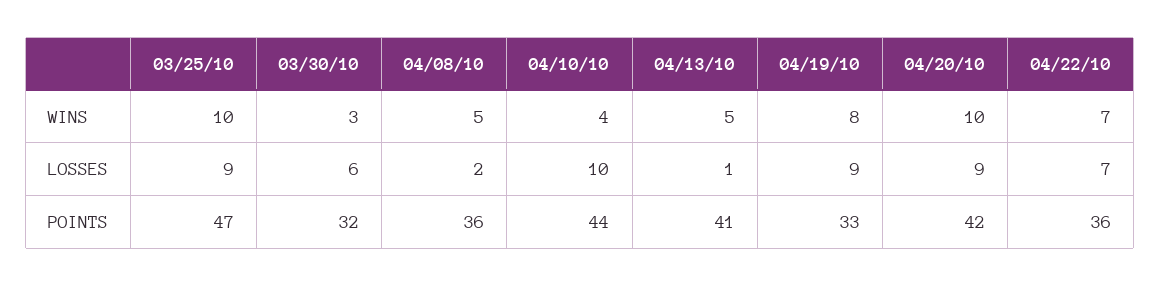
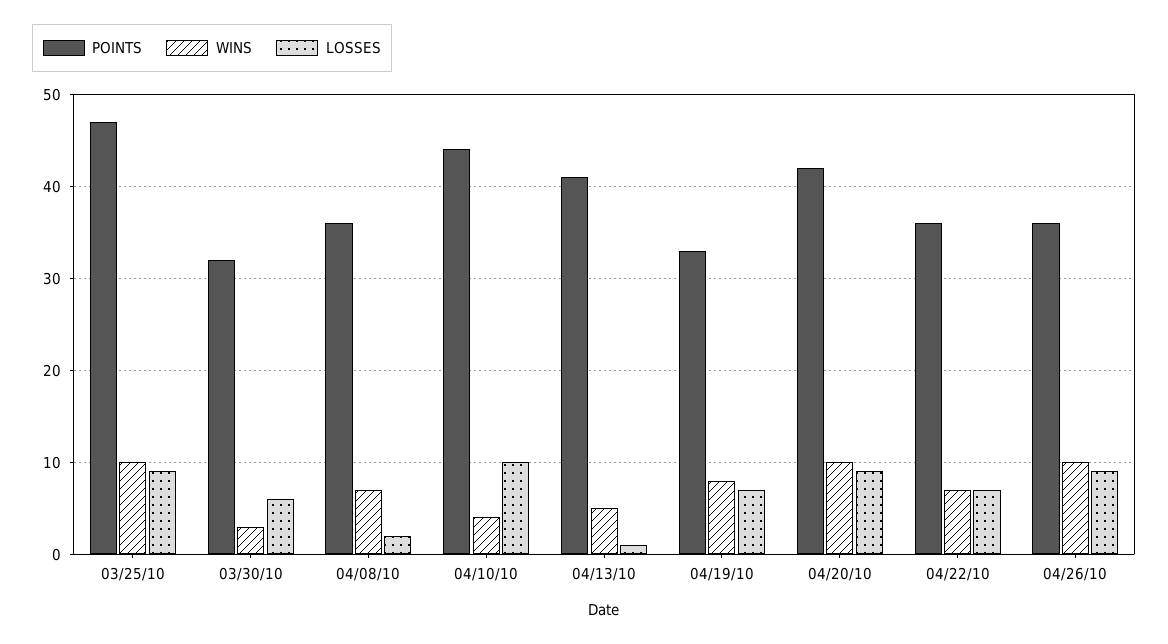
WINS, 04/08/10: 5 -> 7
LOSSES, 04/19/10: 9 -> 7
POINTS, 04/26/10: none -> 36
WINS, 04/26/10: none -> 10
LOSSES, 04/26/10: none -> 9

